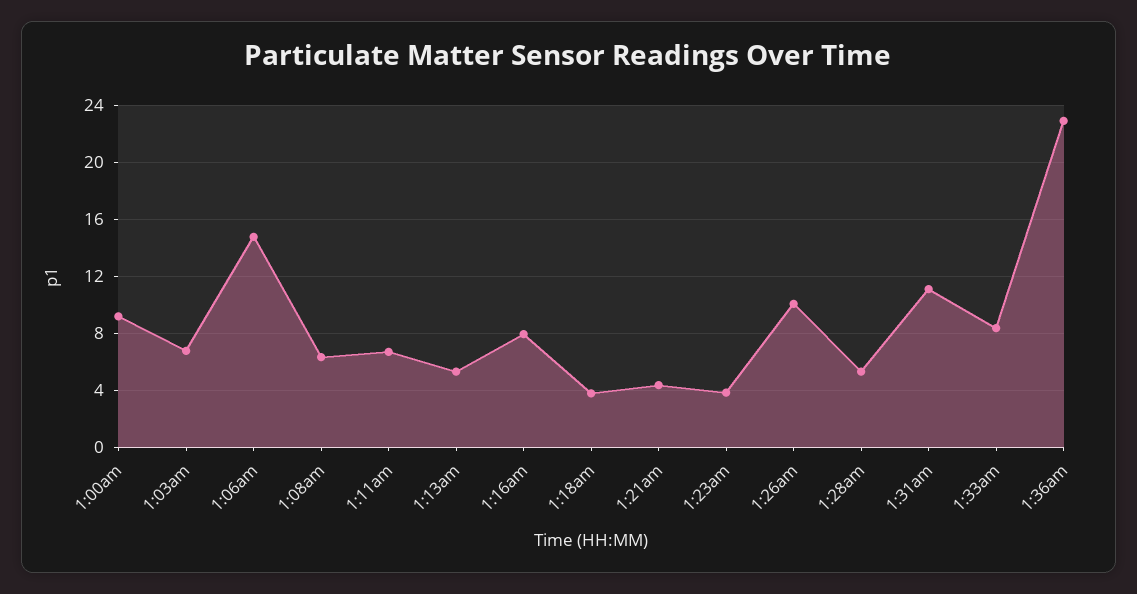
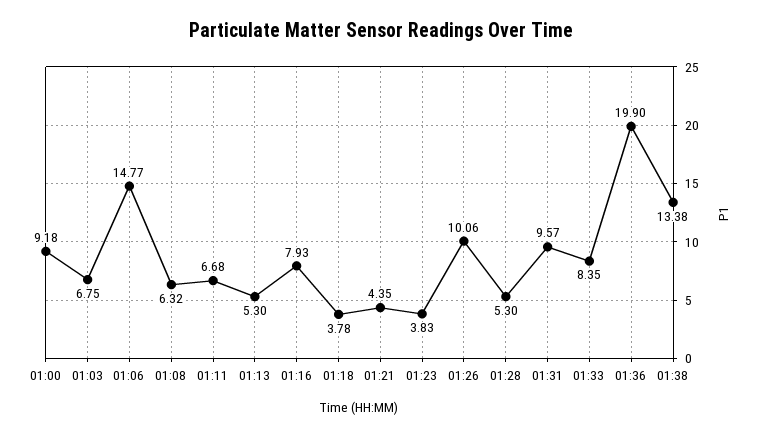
1:31am: 11 -> 9.57
1:36am: 23 -> 19.9
01:38: none -> 13.38

